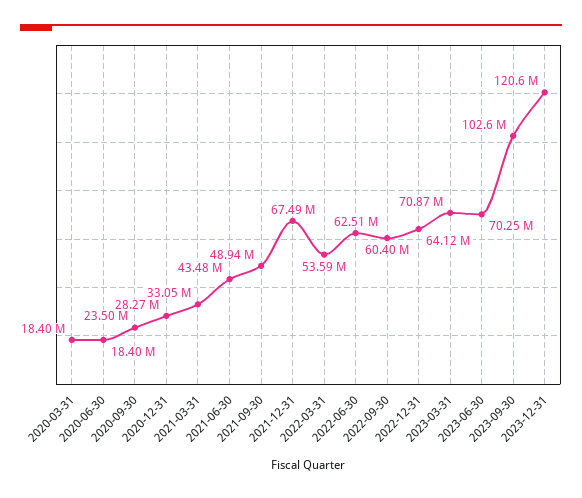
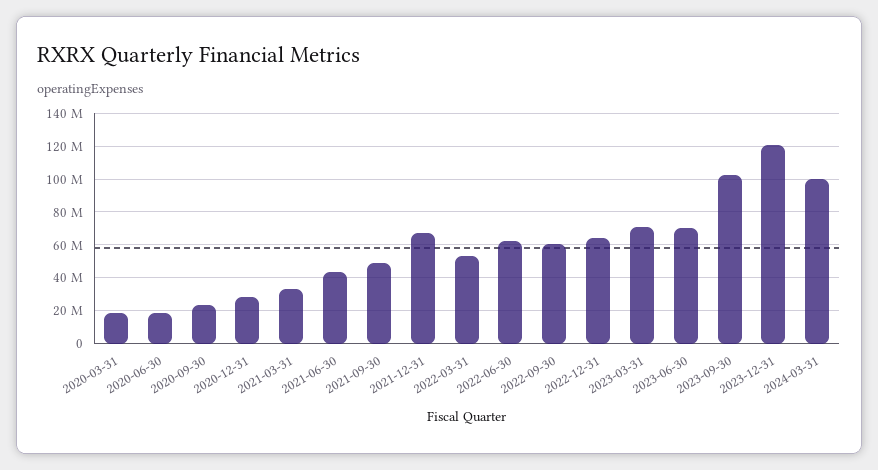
2024-03-31: none -> 100000000

